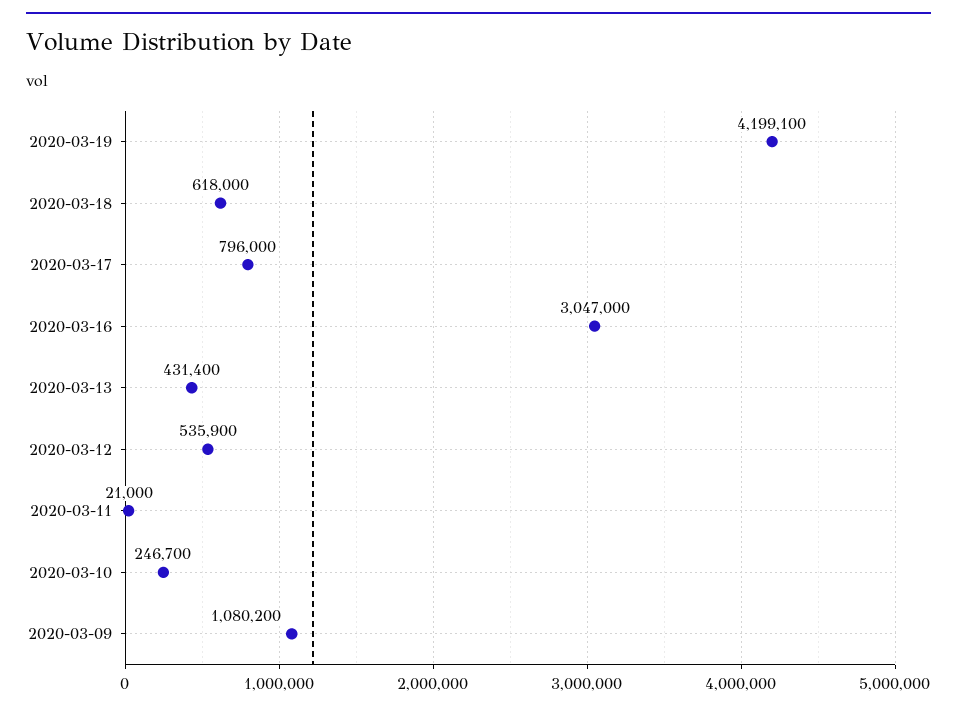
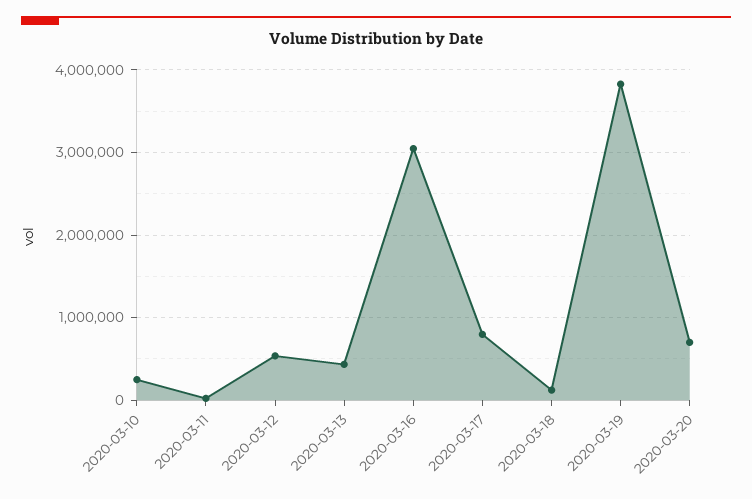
2020-03-19: 4199100 -> 3800000
2020-03-18: 618000 -> 100000
2020-03-09: 1080200 -> none
2020-03-20: none -> 700000

